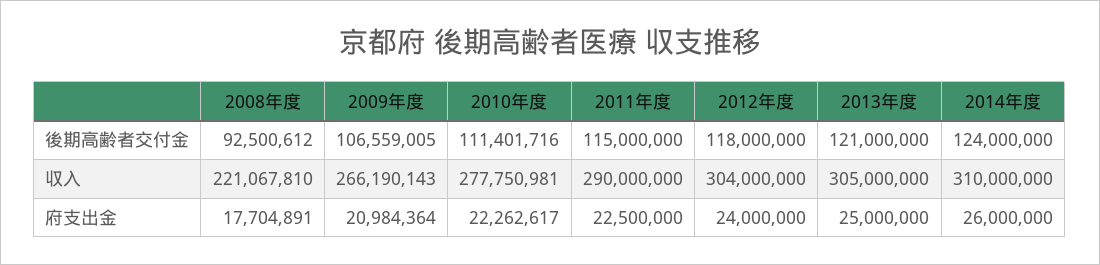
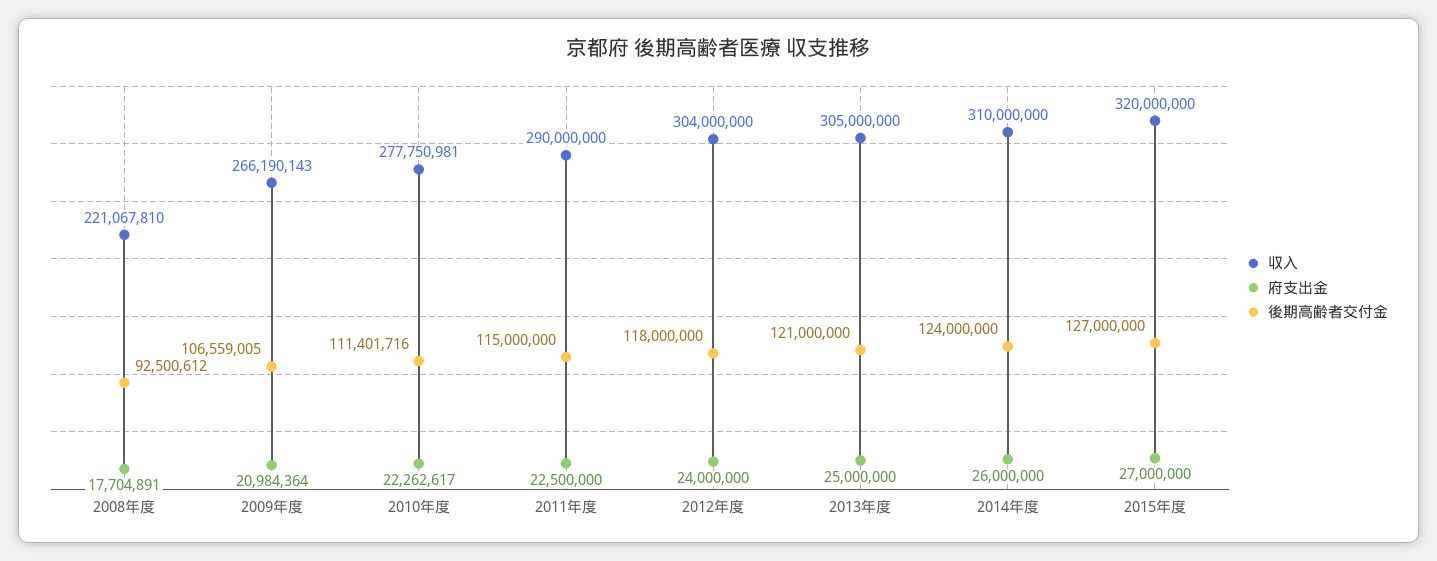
収入, 2015年度: none -> 320000000
府支出金, 2015年度: none -> 27000000
後期高齢者交付金, 2015年度: none -> 127000000

